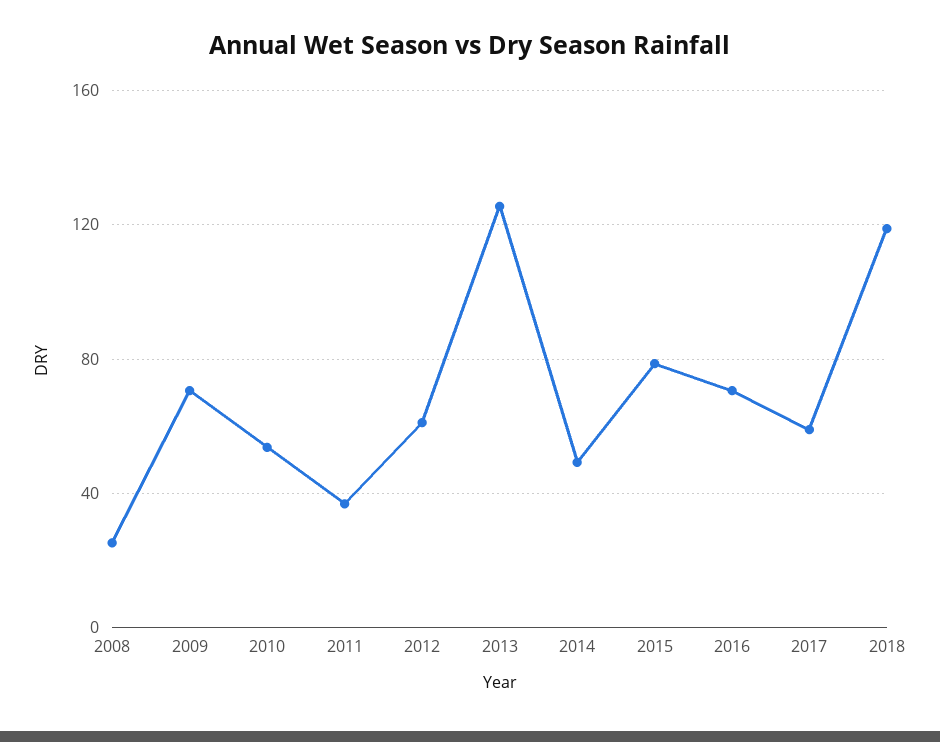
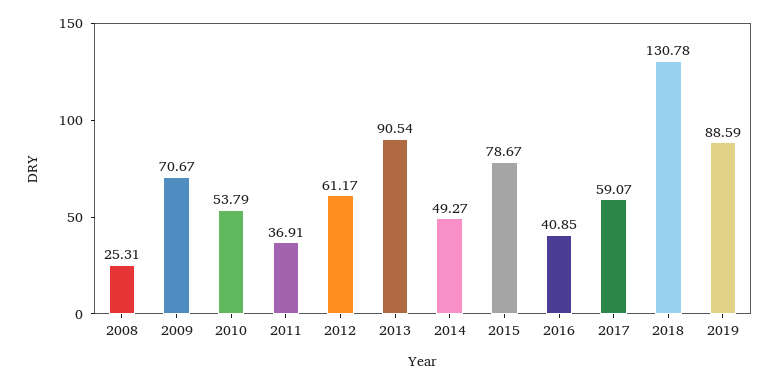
2013: 125 -> 90.54
2016: 70 -> 40.85
2018: 120 -> 130.78
2019: none -> 88.59

